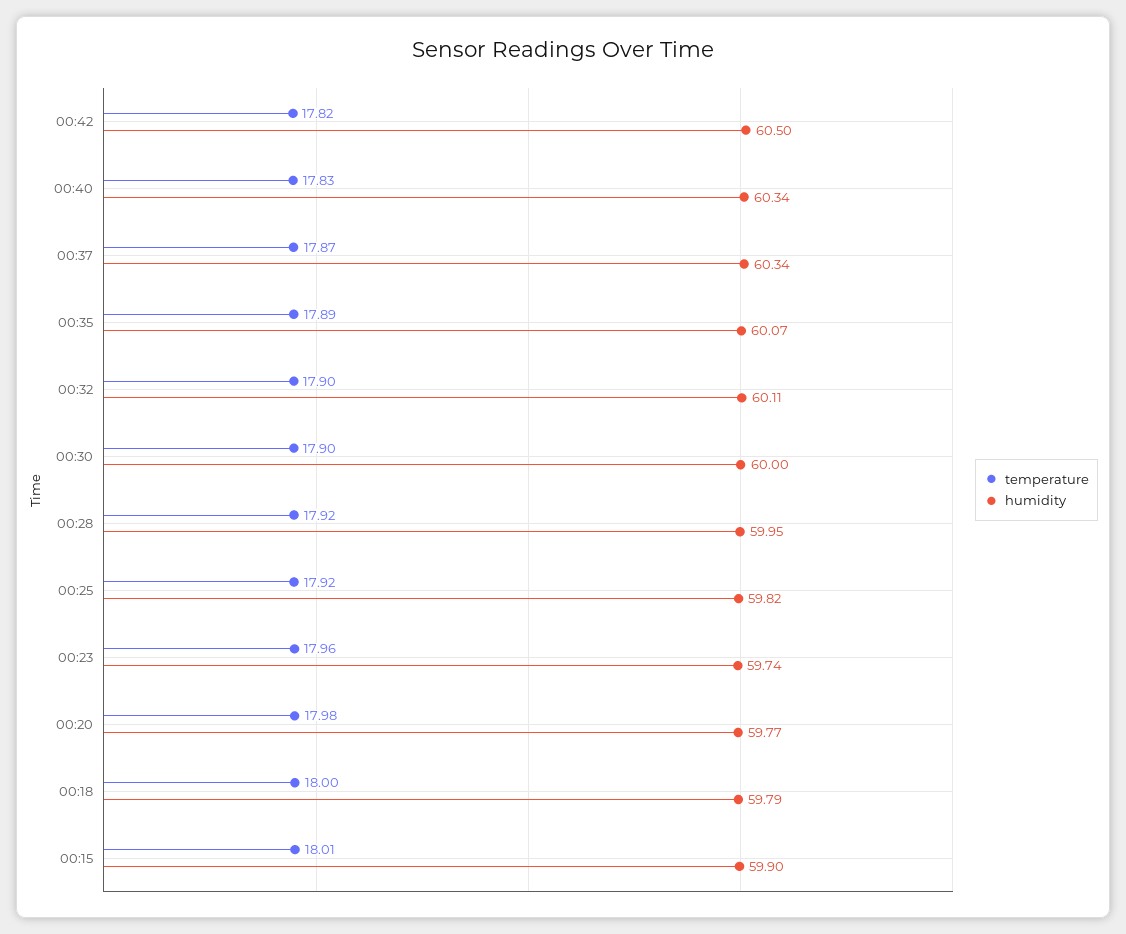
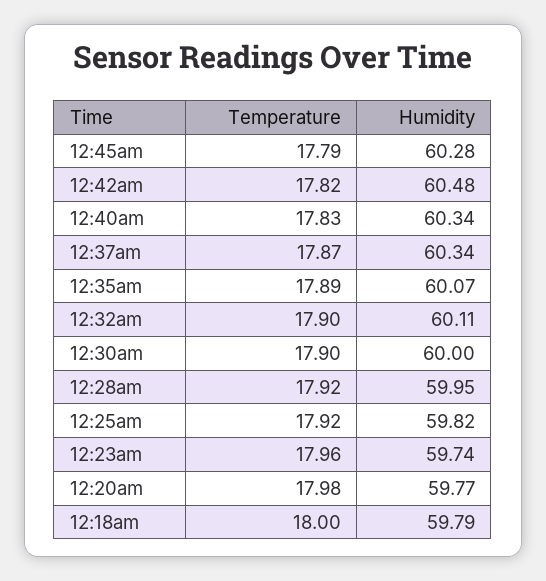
humidity, 00:42: 60.5 -> 60.48
temperature, 00:15: 18.01 -> none
humidity, 00:15: 59.9 -> none
temperature, 12:45am: none -> 17.79
humidity, 12:45am: none -> 60.28

